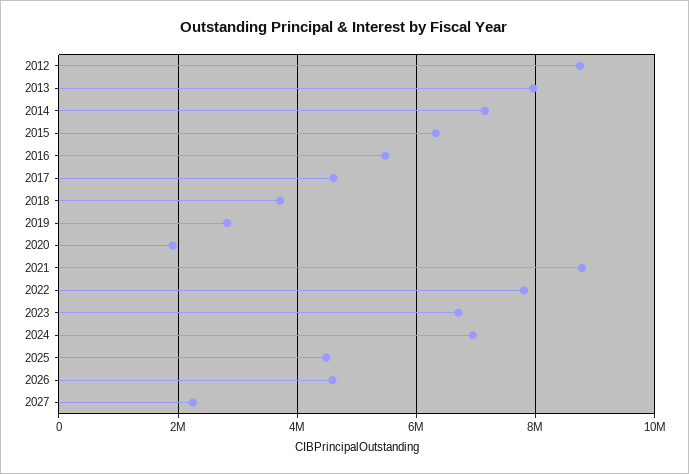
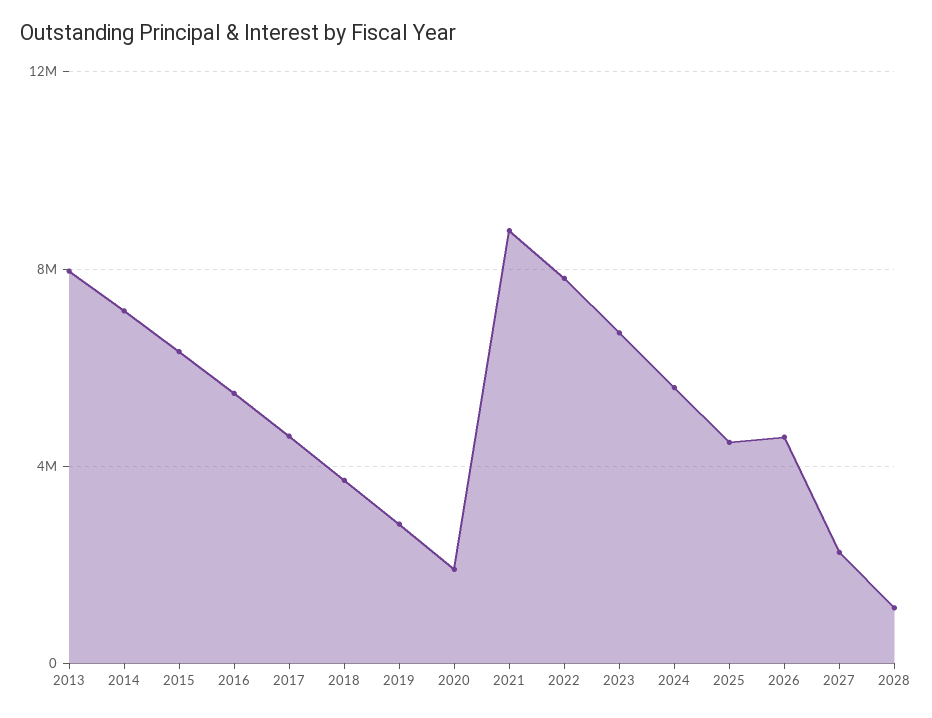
2012: 8800000 -> none
2024: 7000000 -> 5500000
2028: none -> 1000000

